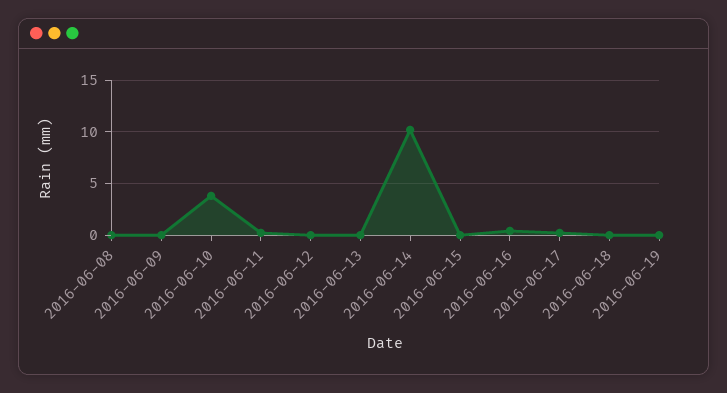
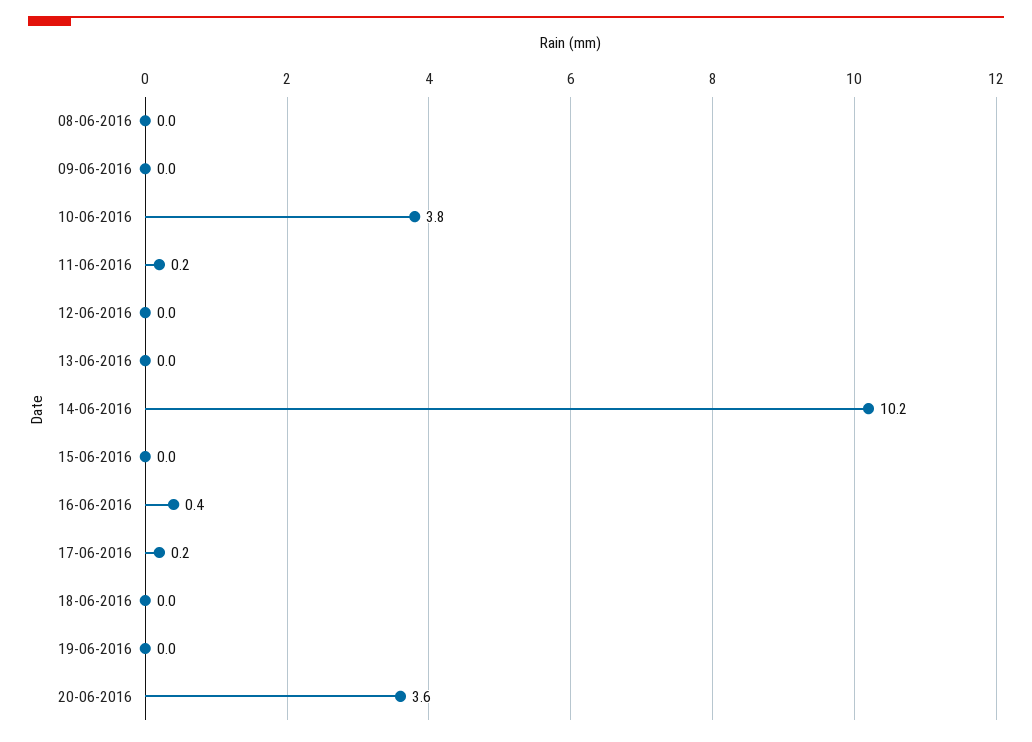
20-06-2016: none -> 3.6

